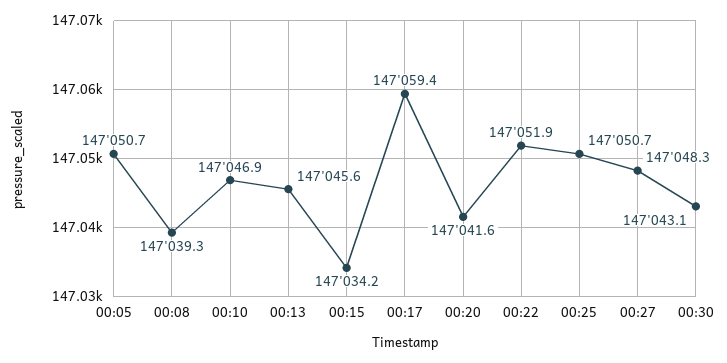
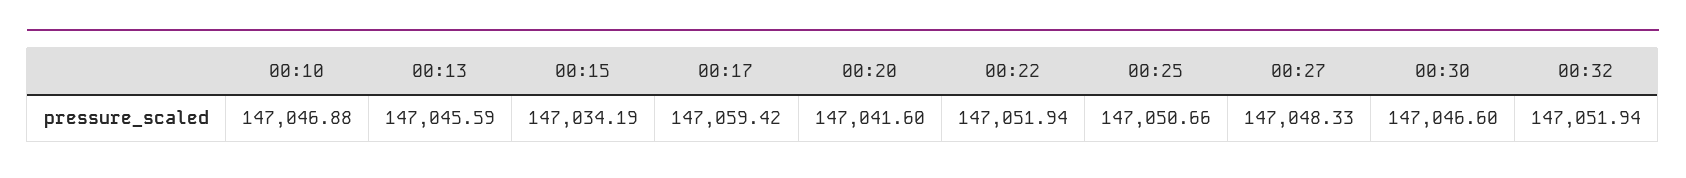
00:05: 147050.7 -> none
00:08: 147039.3 -> none
00:30: 147043.1 -> 147046.6
00:32: none -> 147051.94

